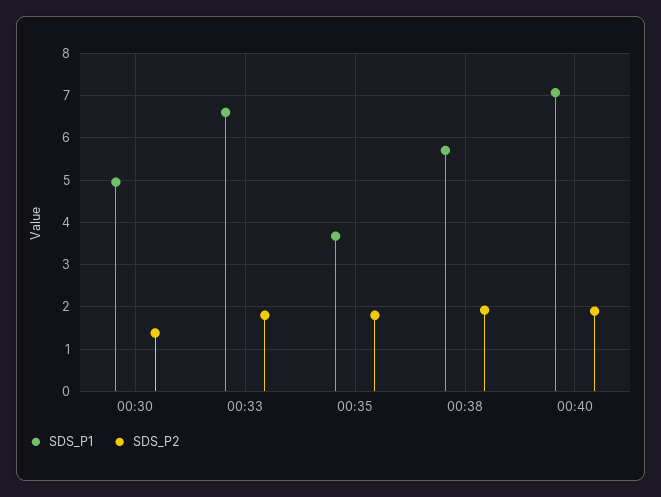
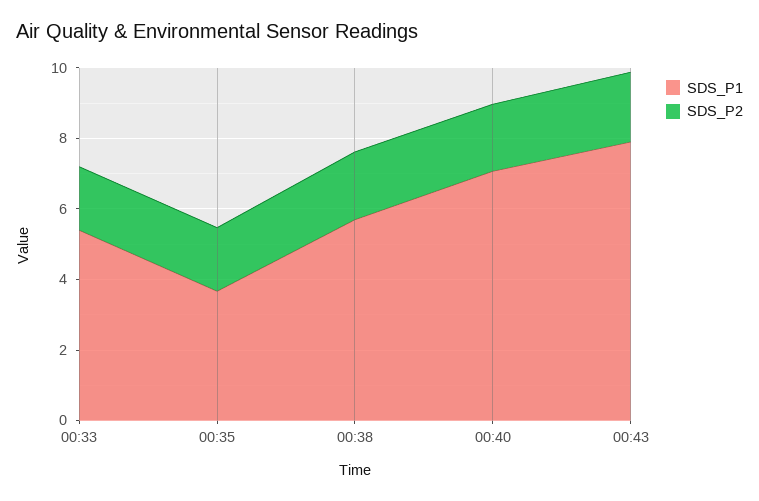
SDS_P1, 00:30: 5 -> none
SDS_P2, 00:30: 1.4 -> none
SDS_P1, 00:33: 6.6 -> 5.5
SDS_P1, 00:43: none -> 8
SDS_P2, 00:43: none -> 2

